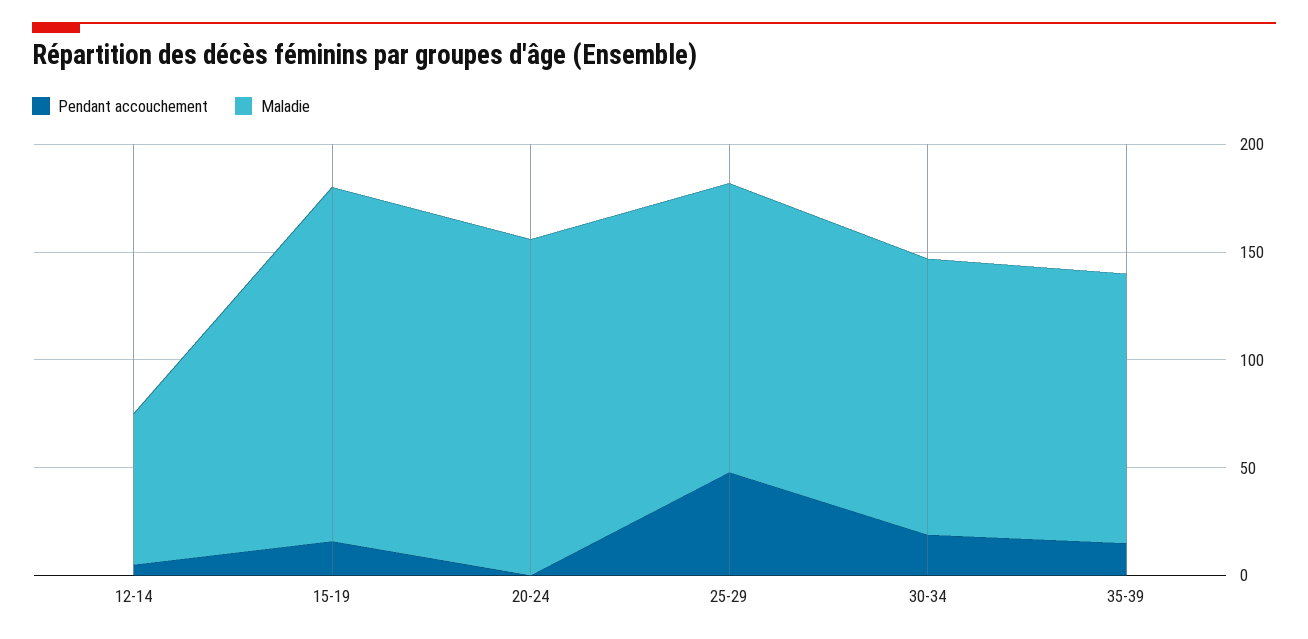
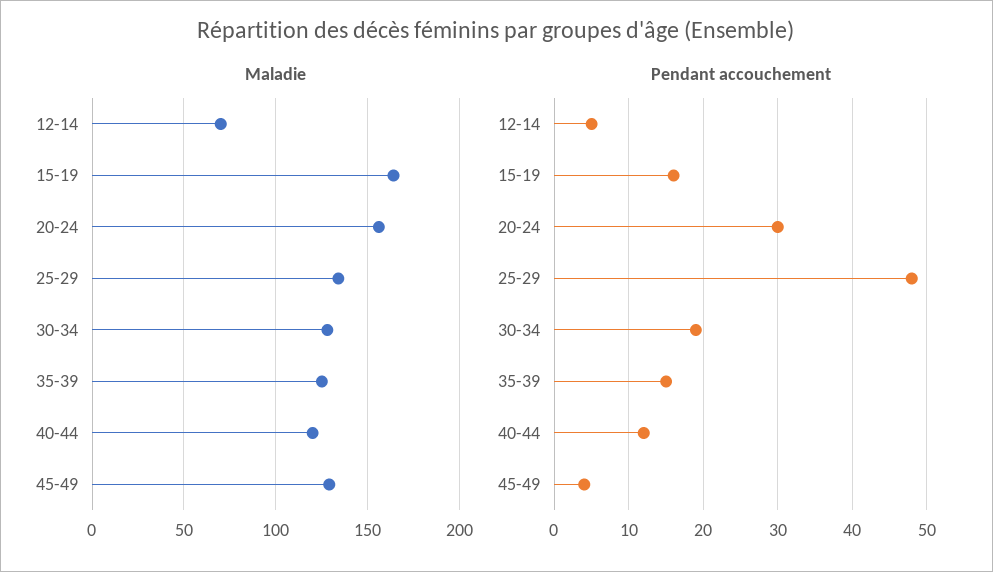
Pendant accouchement, 20-24: 0 -> 30
Maladie, 40-44: none -> 120
Maladie, 45-49: none -> 130
Pendant accouchement, 40-44: none -> 12
Pendant accouchement, 45-49: none -> 4

